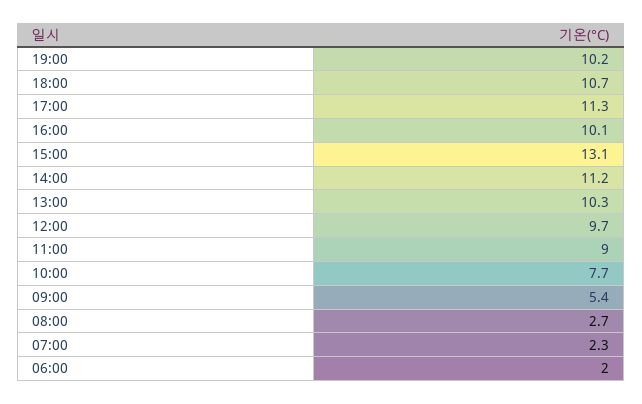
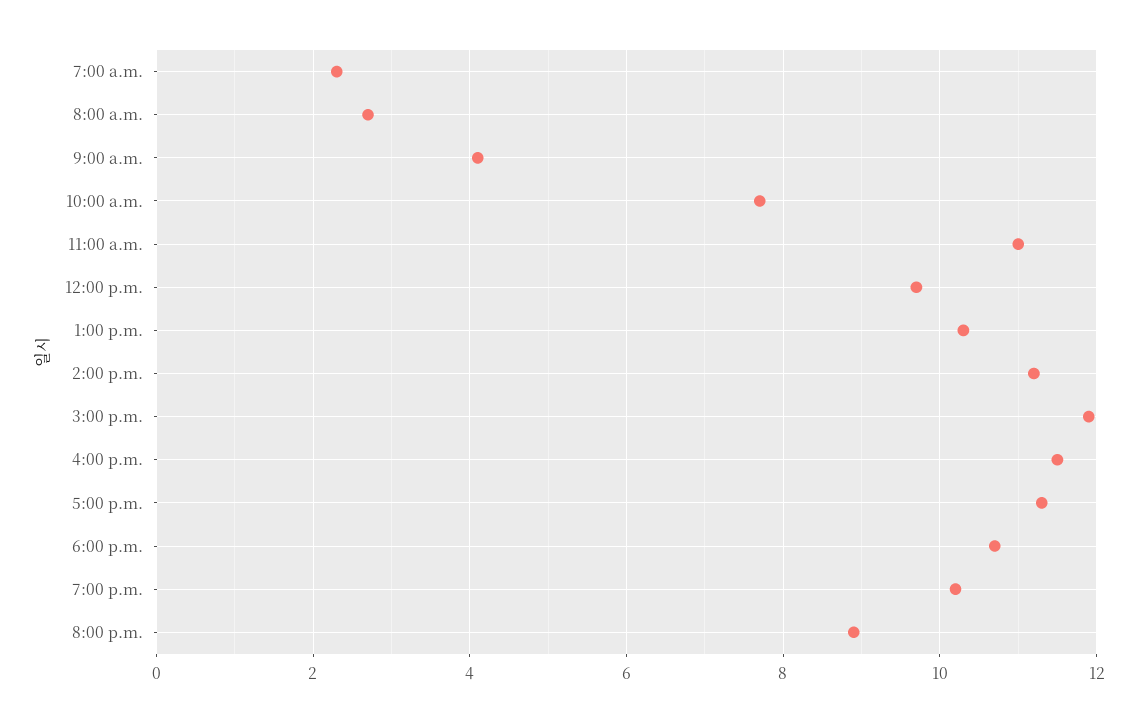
16:00: 10.1 -> 11.5
15:00: 13.1 -> 12
11:00: 9 -> 11
09:00: 5.4 -> 4
06:00: 2 -> none
8:00 p.m.: none -> 9

